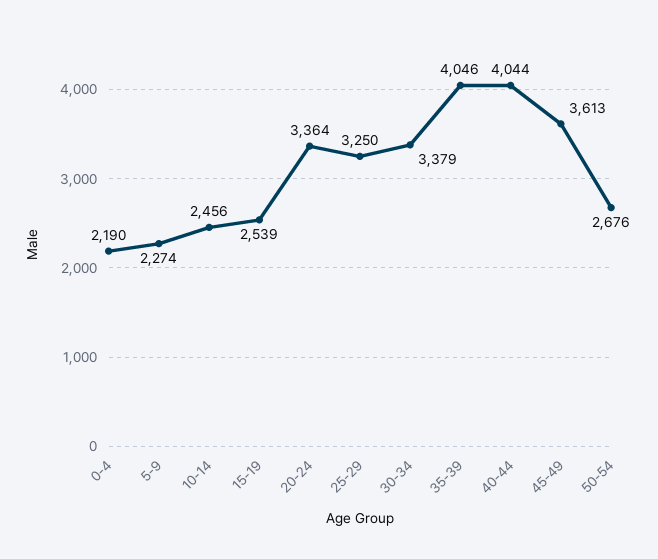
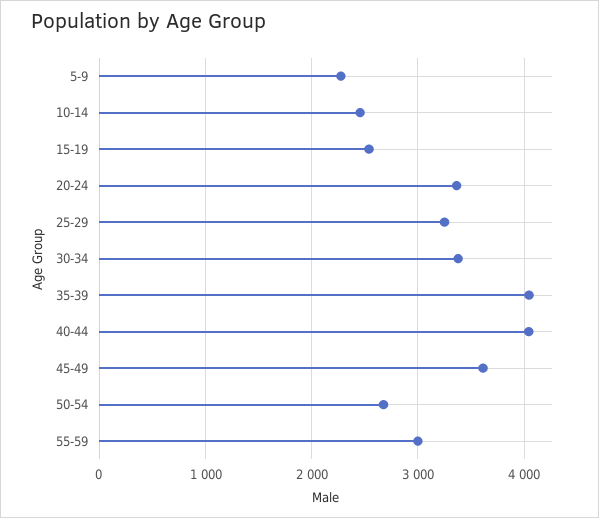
0-4: 2190 -> none
55-59: none -> 3000

